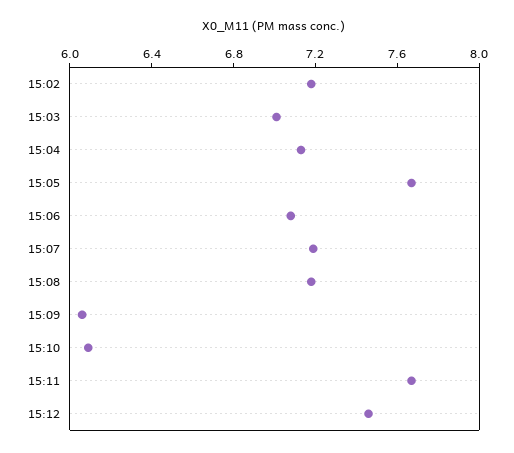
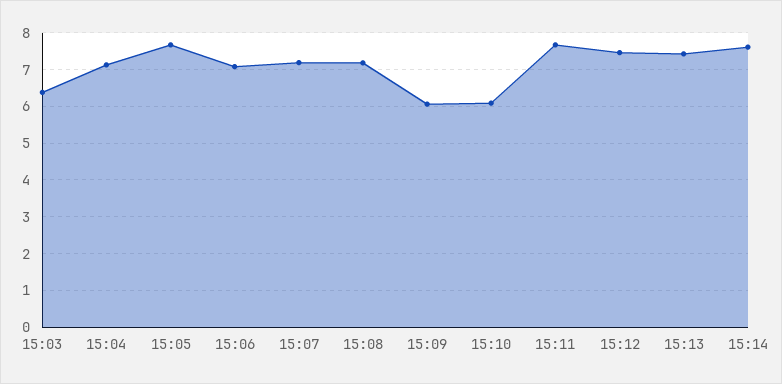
15:02: 7.2 -> none
15:03: 7 -> 6.4
15:13: none -> 7.4
15:14: none -> 7.6

